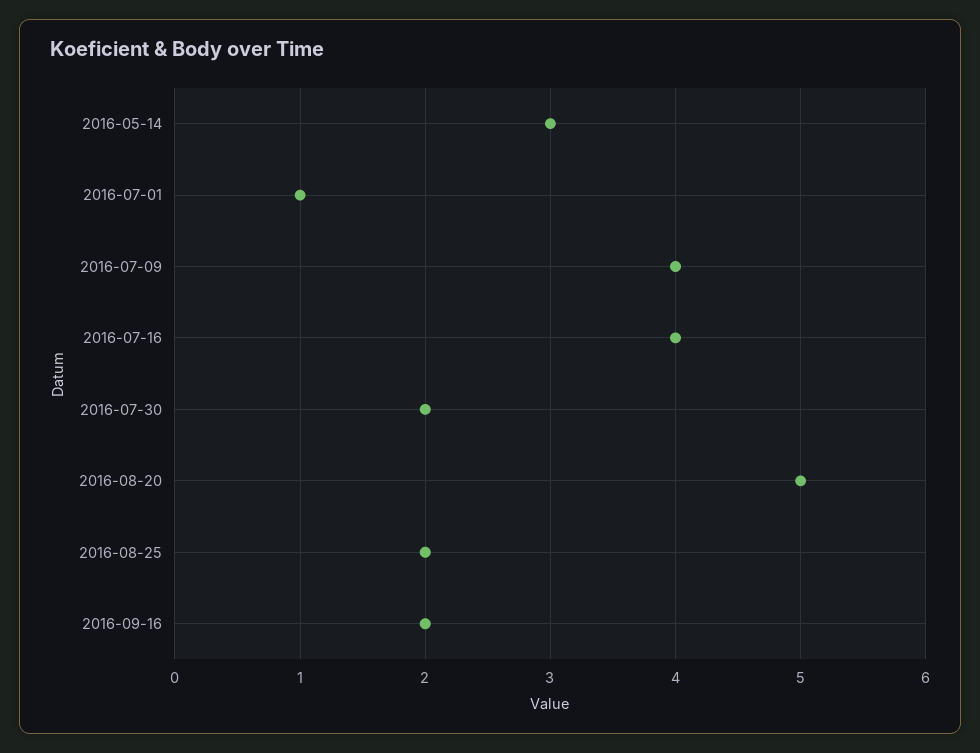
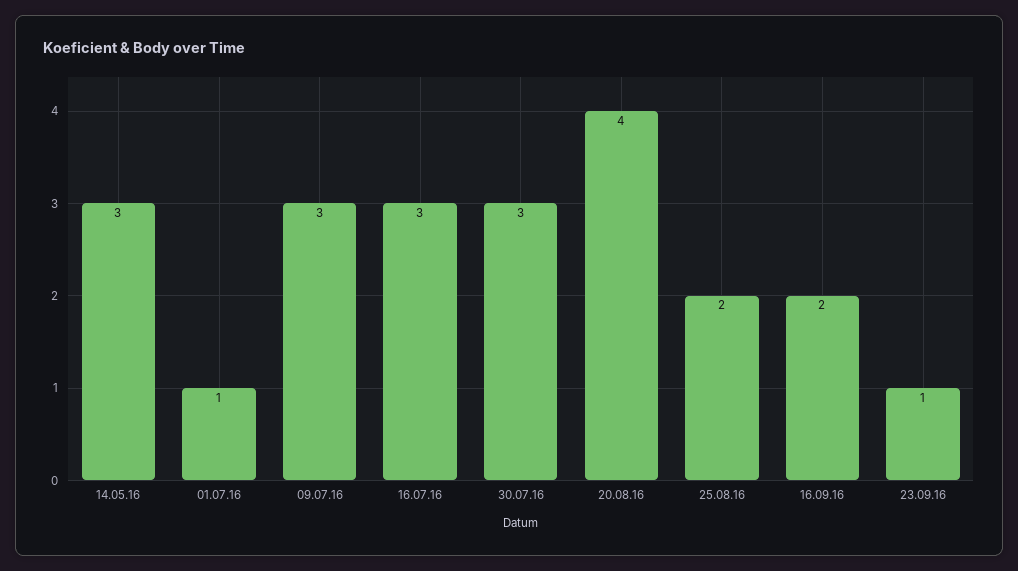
2016-07-09: 4 -> 3
2016-07-16: 4 -> 3
2016-07-30: 2 -> 3
2016-08-20: 5 -> 4
23.09.16: none -> 1

